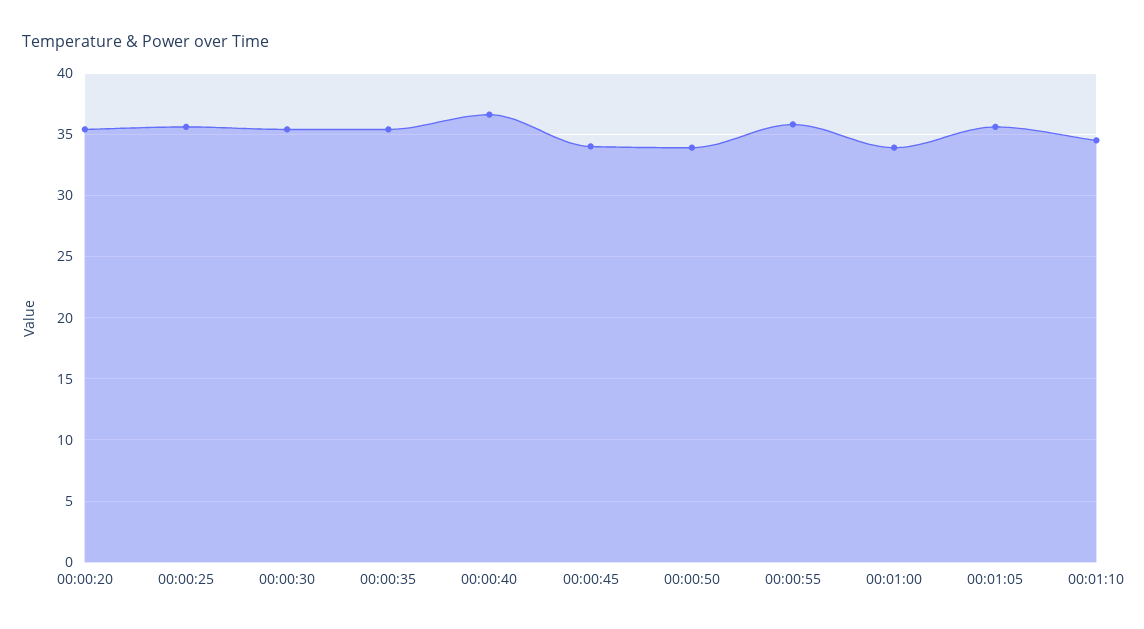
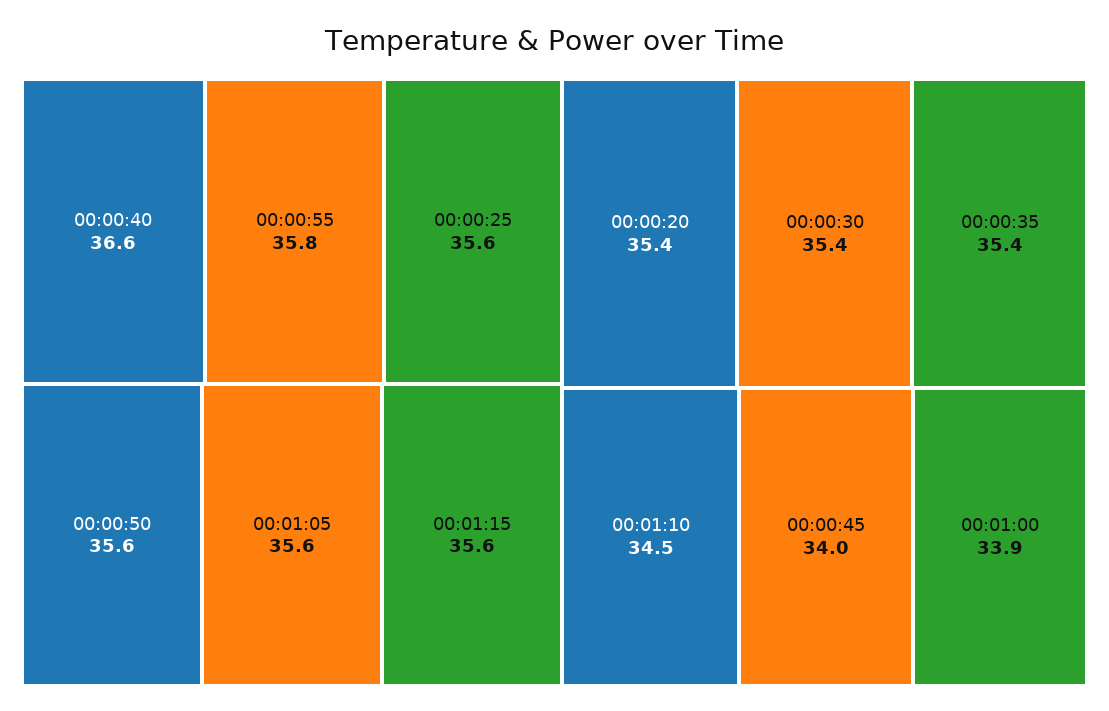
00:00:50: 34 -> 35.6
00:01:15: none -> 35.6

